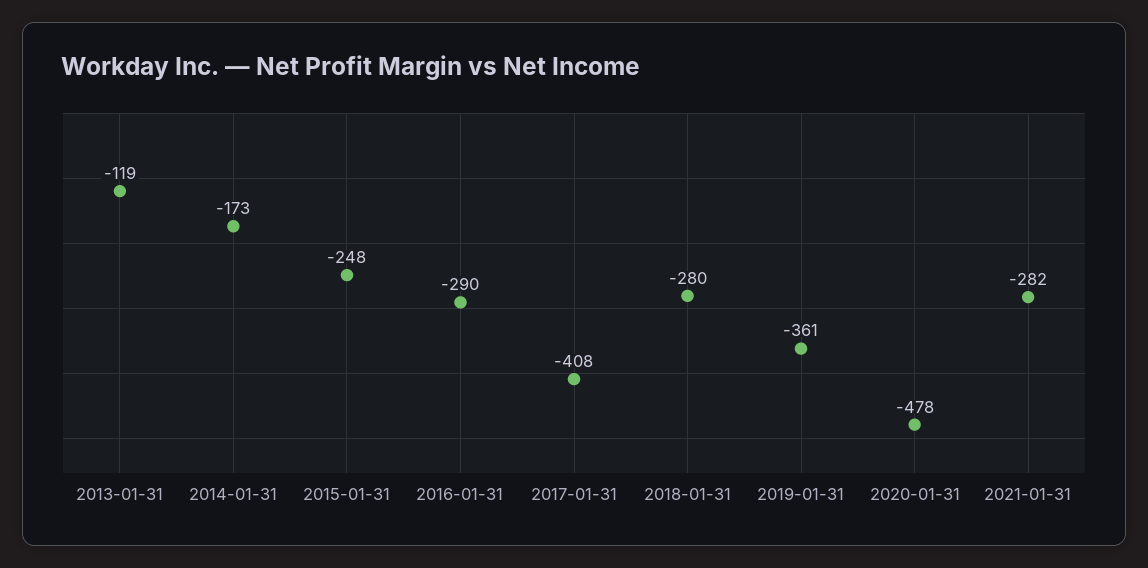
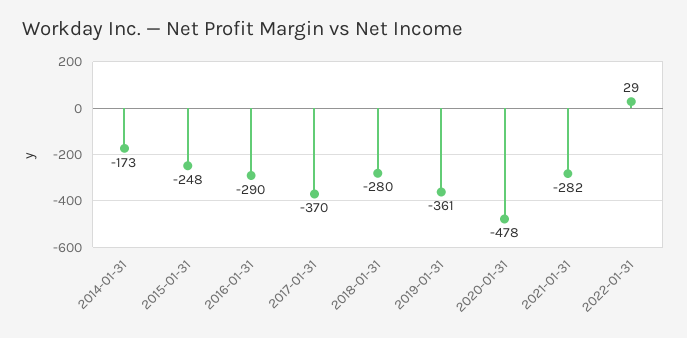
2013-01-31: -119 -> none
2017-01-31: -408 -> -370
2022-01-31: none -> 29

